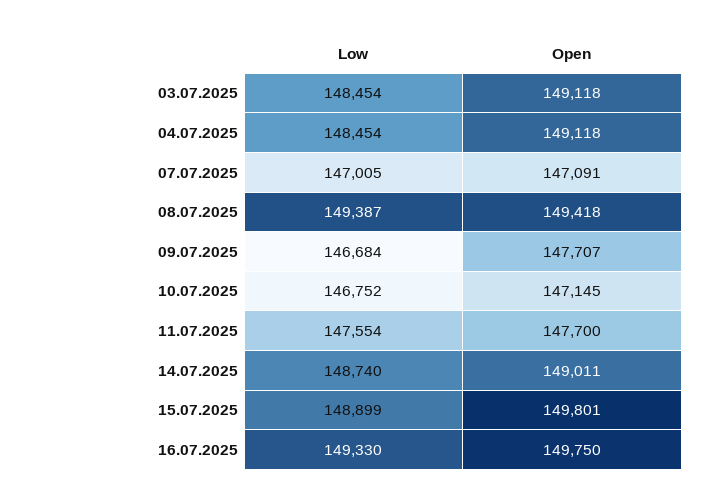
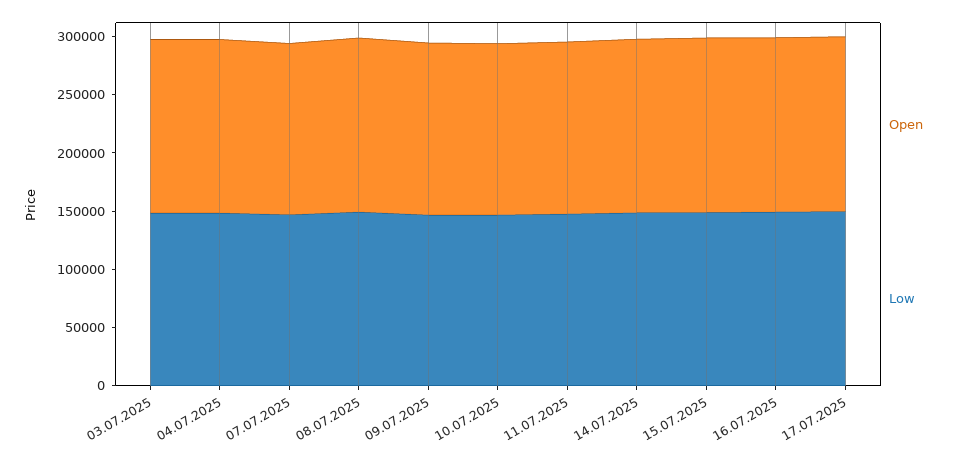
Open, 17.07.2025: none -> 150000
Low, 17.07.2025: none -> 150000

